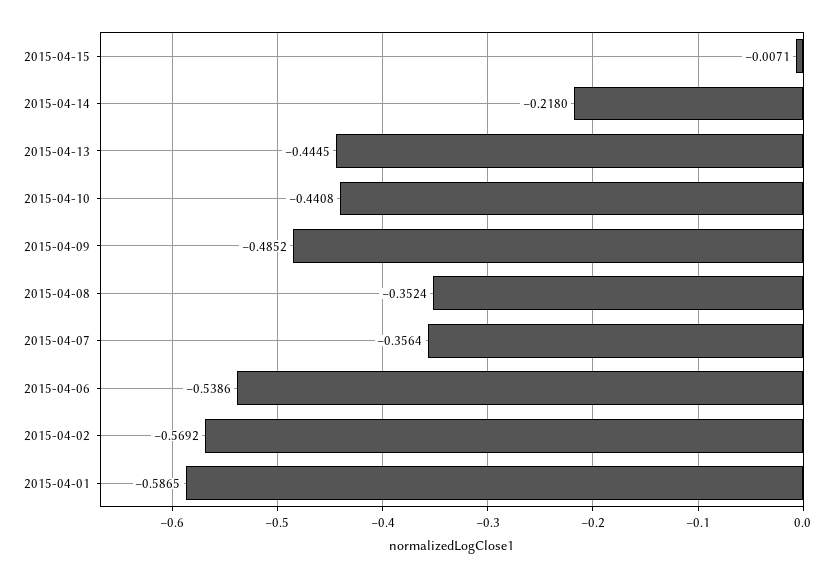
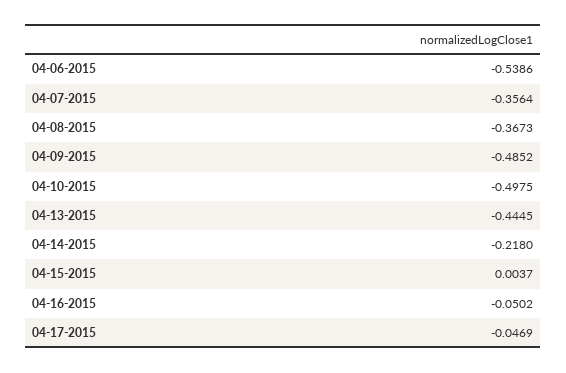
2015-04-15: -0.0071 -> 0.0037
2015-04-10: -0.4408 -> -0.4975
2015-04-08: -0.3524 -> -0.3673
2015-04-02: -0.5692 -> none
2015-04-01: -0.5865 -> none
04-16-2015: none -> -0.0502
04-17-2015: none -> -0.0469

